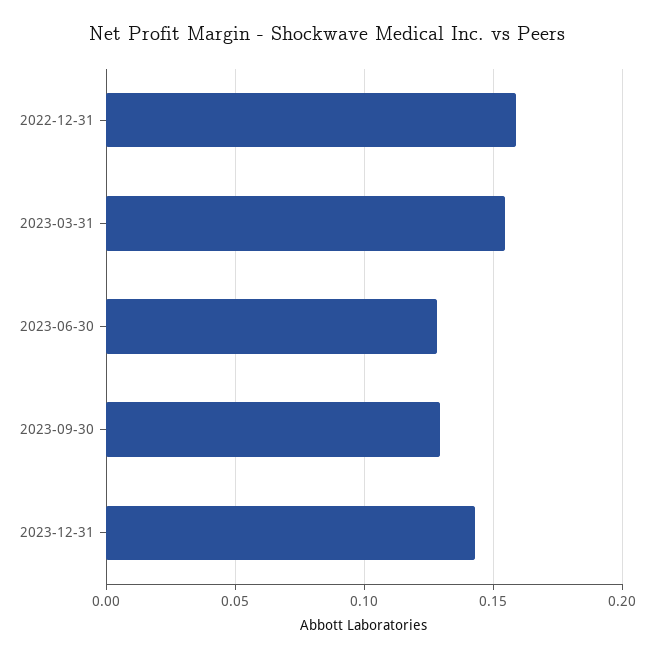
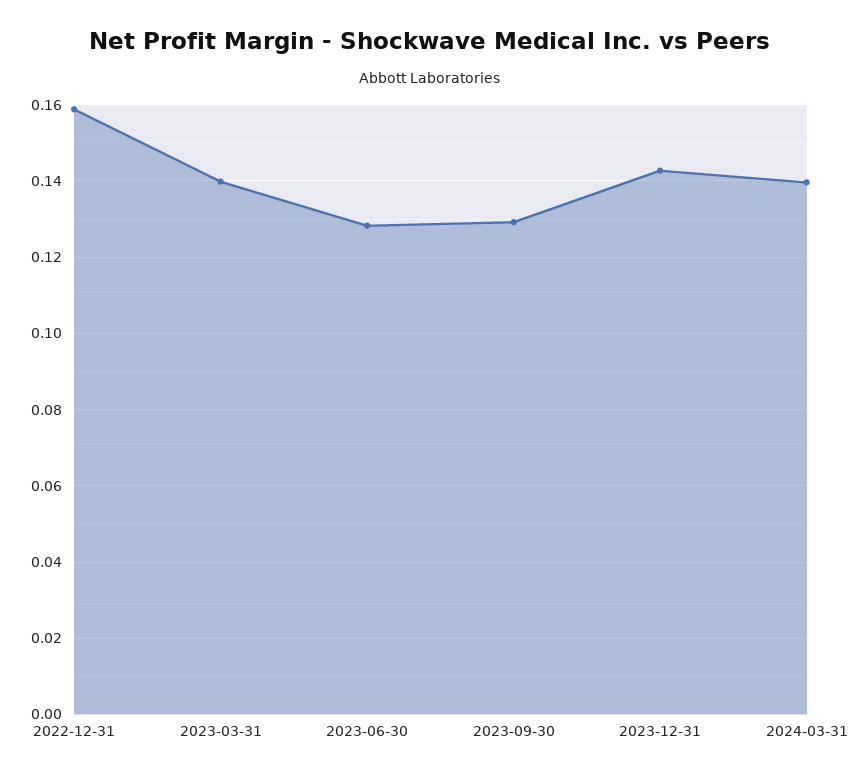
2023-03-31: 0.155 -> 0.14
2024-03-31: none -> 0.14

